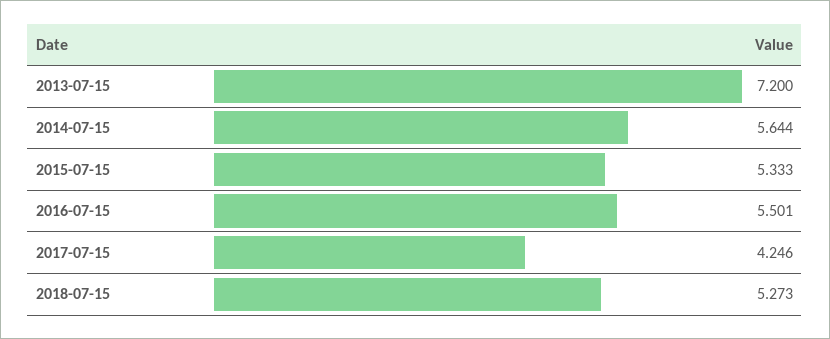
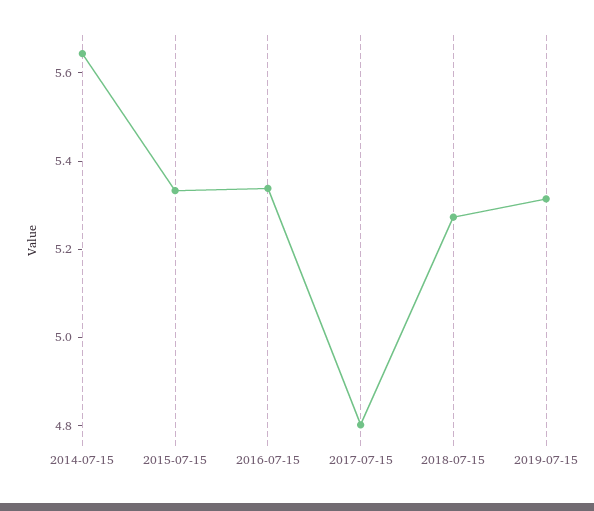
2013-07-15: 7.2 -> none
2016-07-15: 5.501 -> 5.35
2017-07-15: 4.246 -> 4.8
2019-07-15: none -> 5.3

